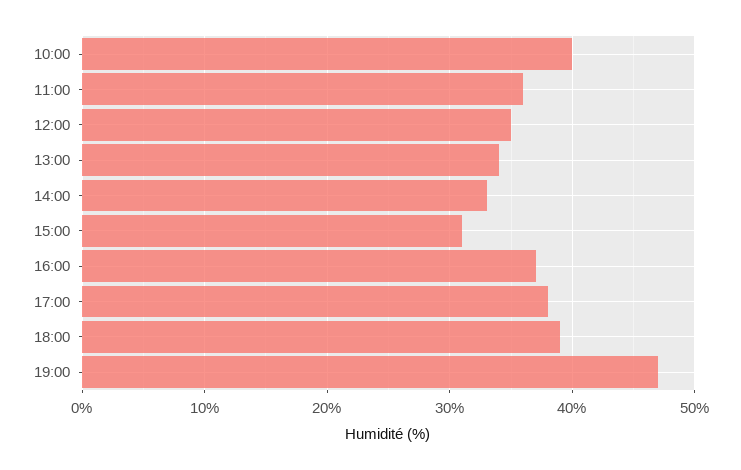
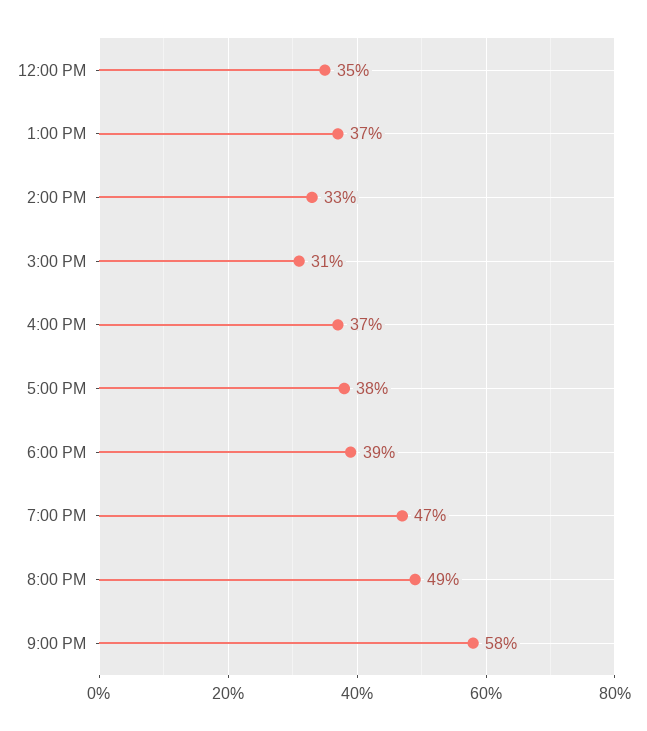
10:00: 40 -> none
11:00: 36 -> none
13:00: 34 -> 37
8:00 PM: none -> 49
9:00 PM: none -> 58

